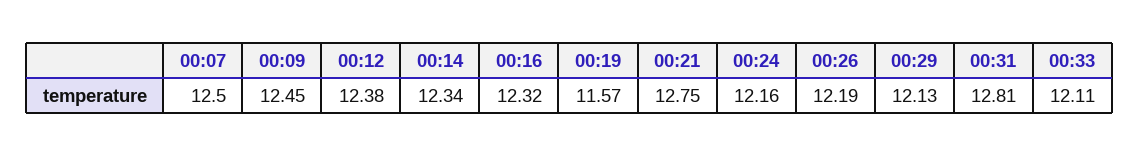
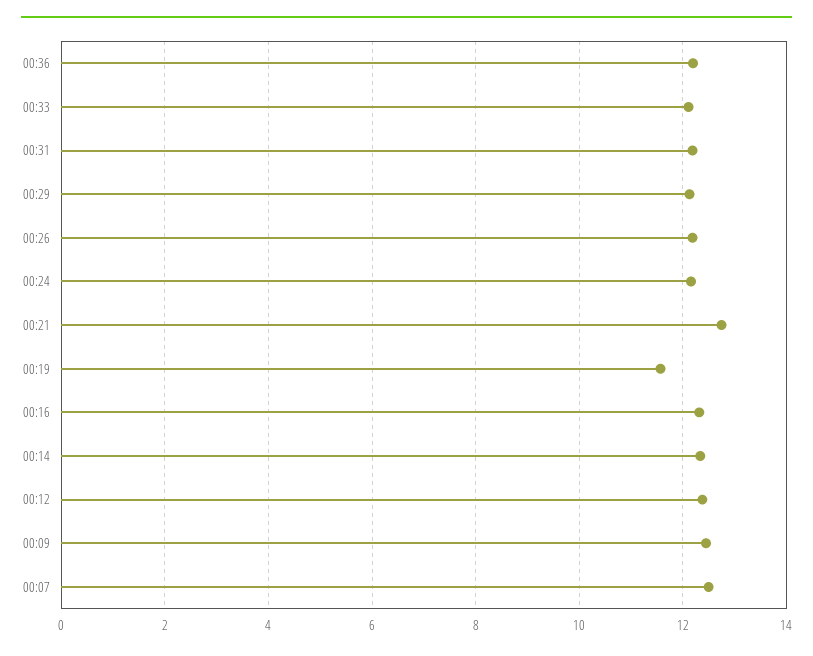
00:31: 12.81 -> 12.2
00:36: none -> 12.2

